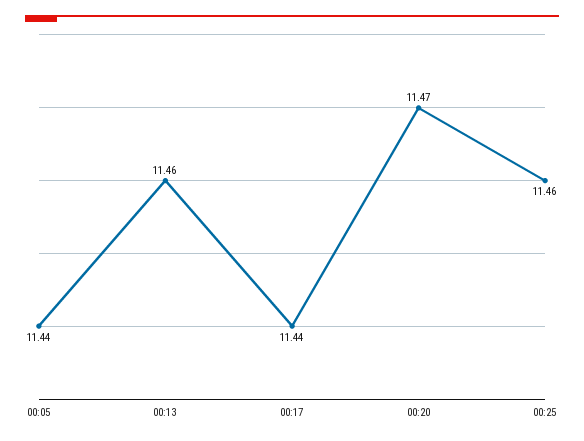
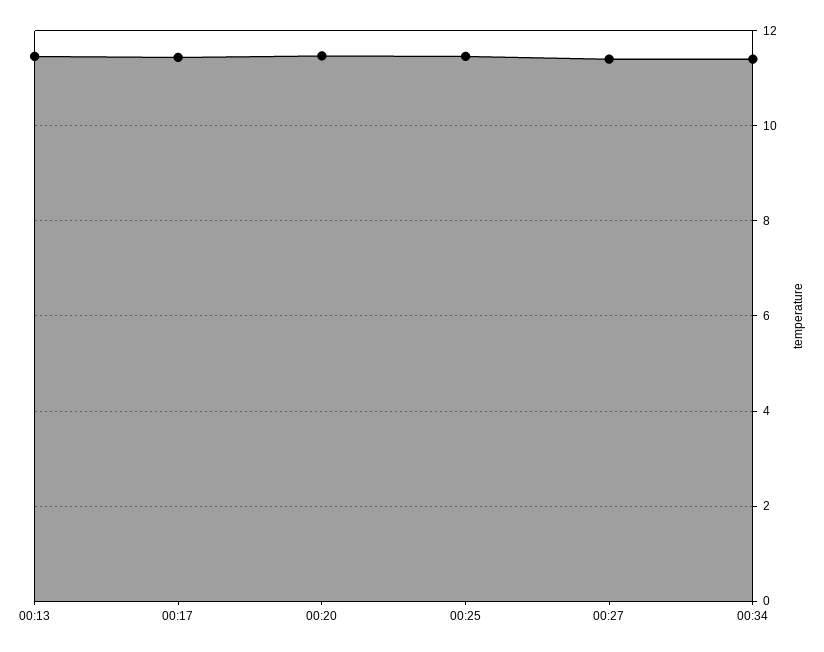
00:05: 11.44 -> none
00:27: none -> 11.4
00:34: none -> 11.4

